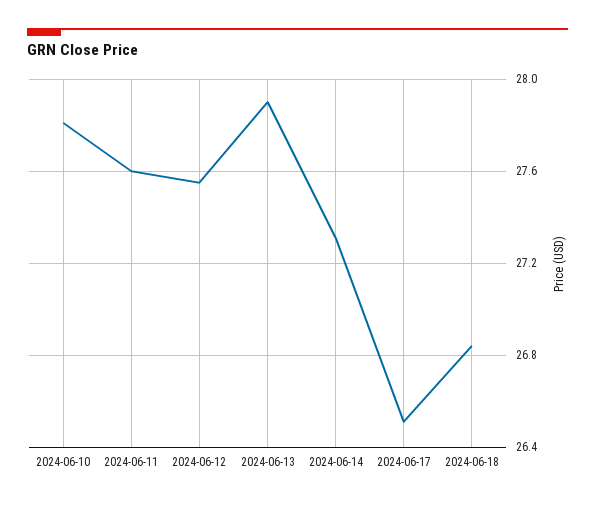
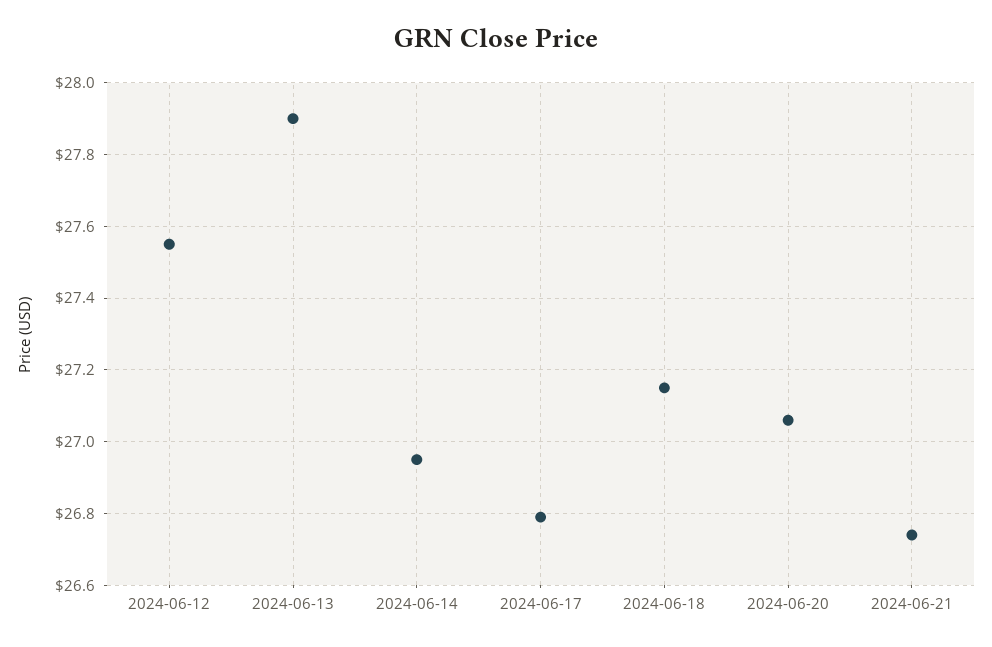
2024-06-10: 27.8 -> none
2024-06-11: 27.6 -> none
2024-06-14: 27.3 -> 26.95
2024-06-17: 26.5 -> 26.8
2024-06-18: 26.85 -> 27.15
2024-06-20: none -> 27.05
2024-06-21: none -> 26.75

